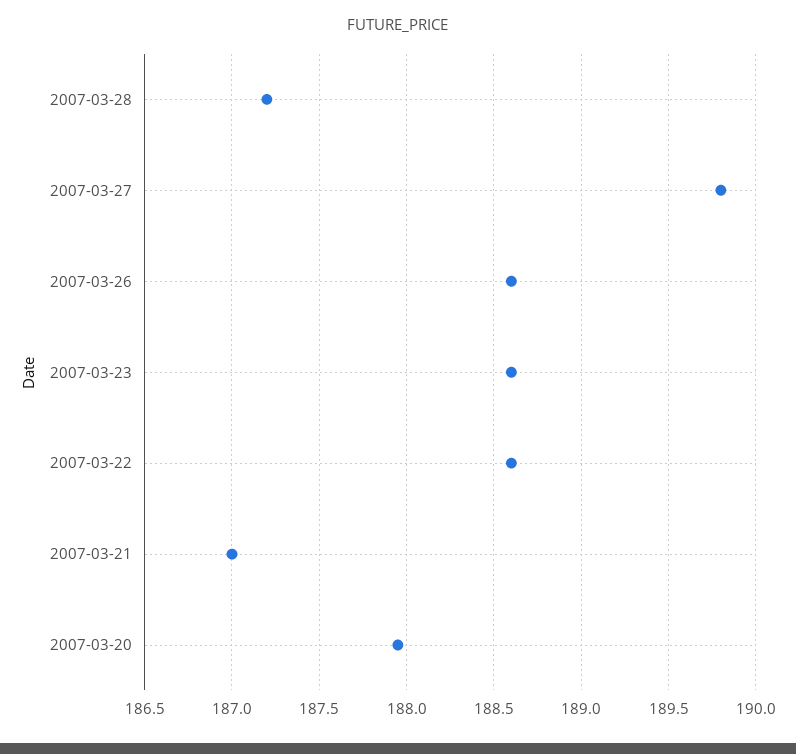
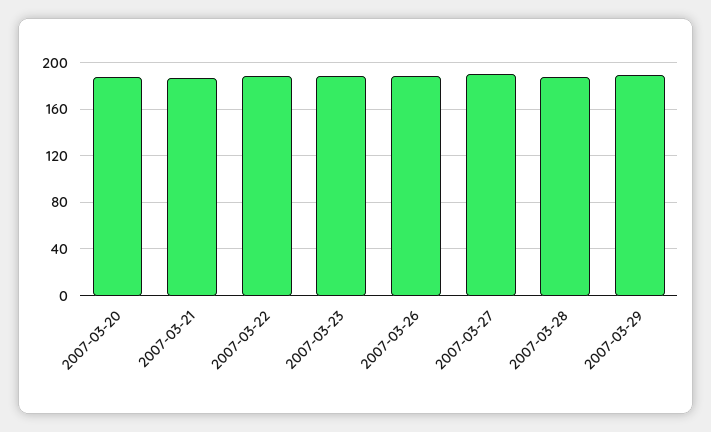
2007-03-29: none -> 190

